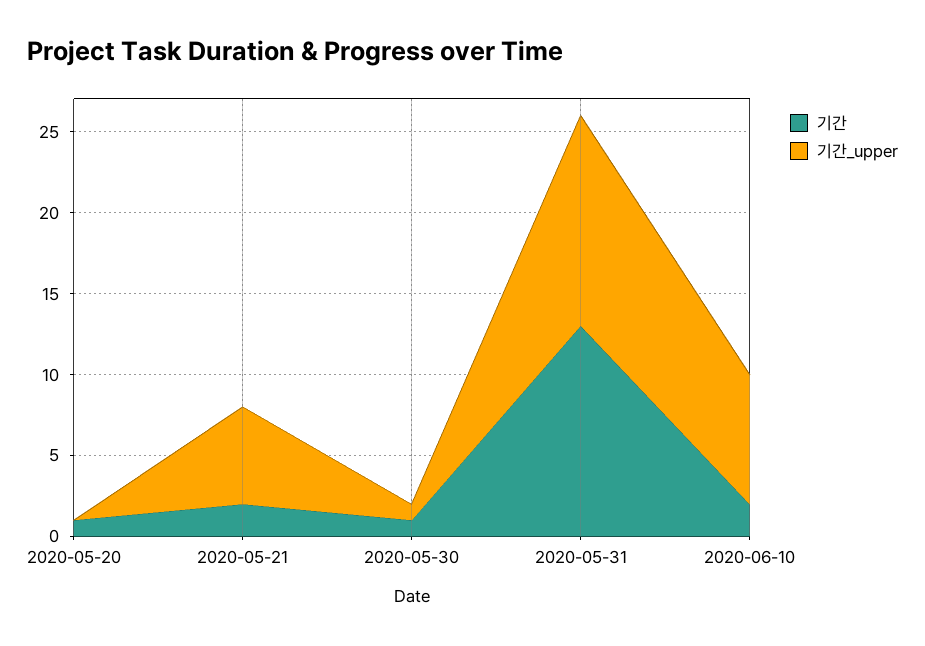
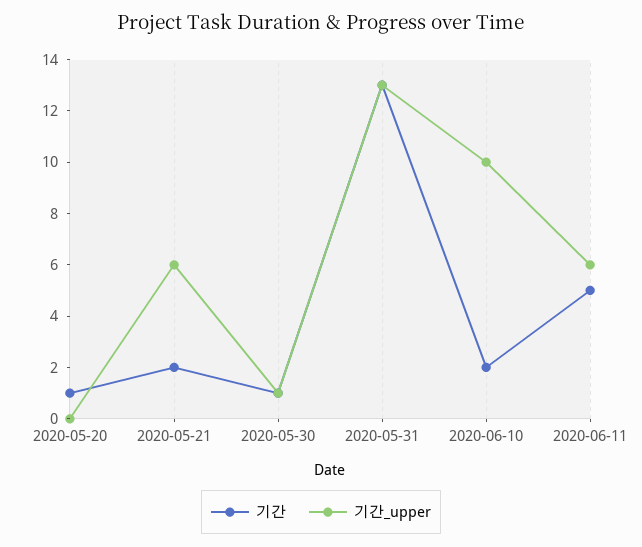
기간_upper, 2020-06-10: 8 -> 10
기간, 2020-06-11: none -> 5
기간_upper, 2020-06-11: none -> 6

